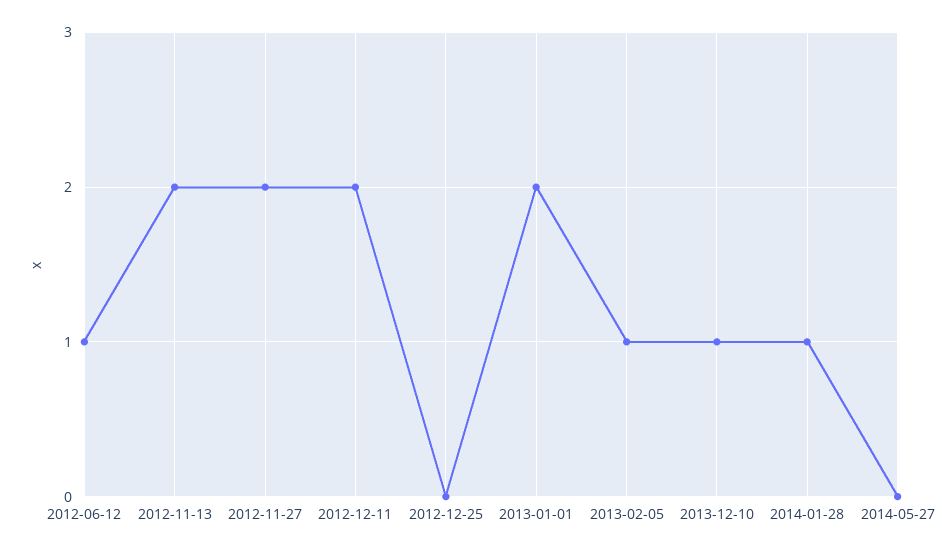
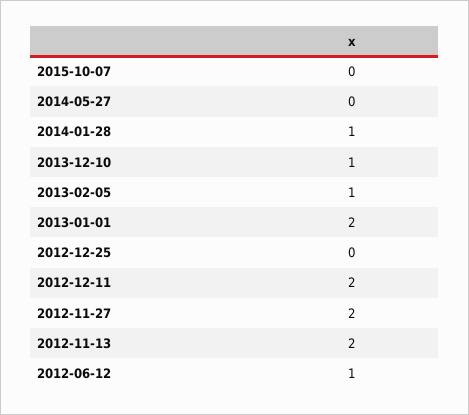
2015-10-07: none -> 0

